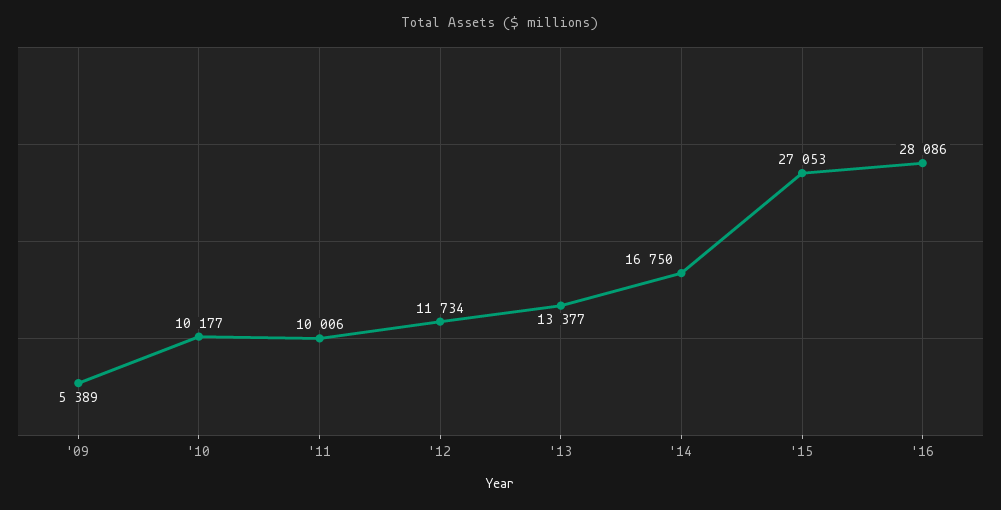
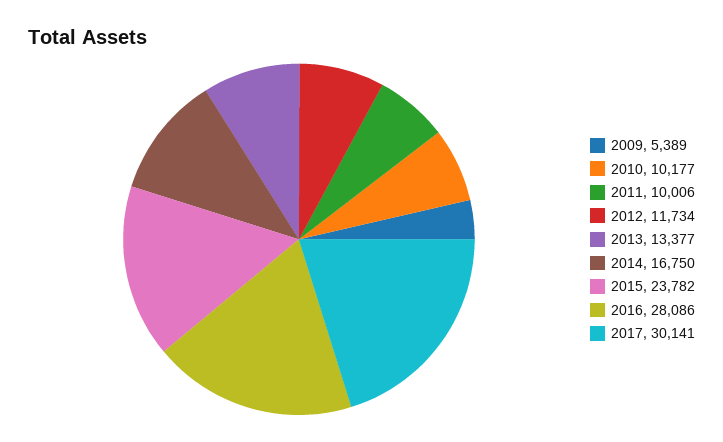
'15: 27053 -> 23782
2017: none -> 30141

